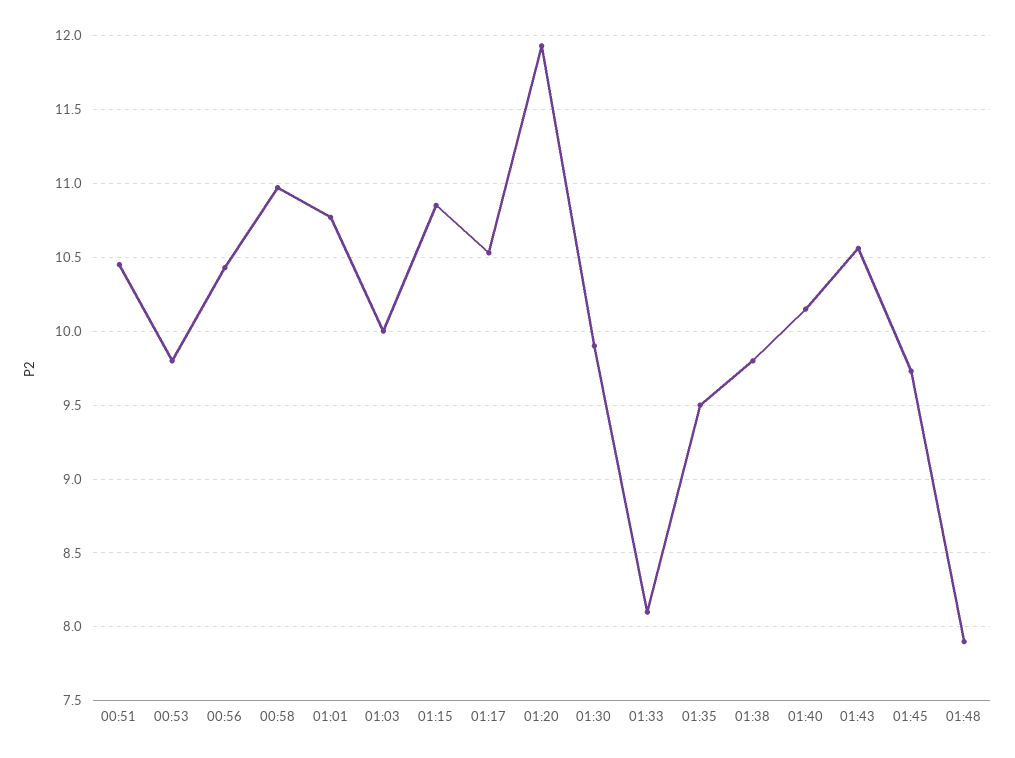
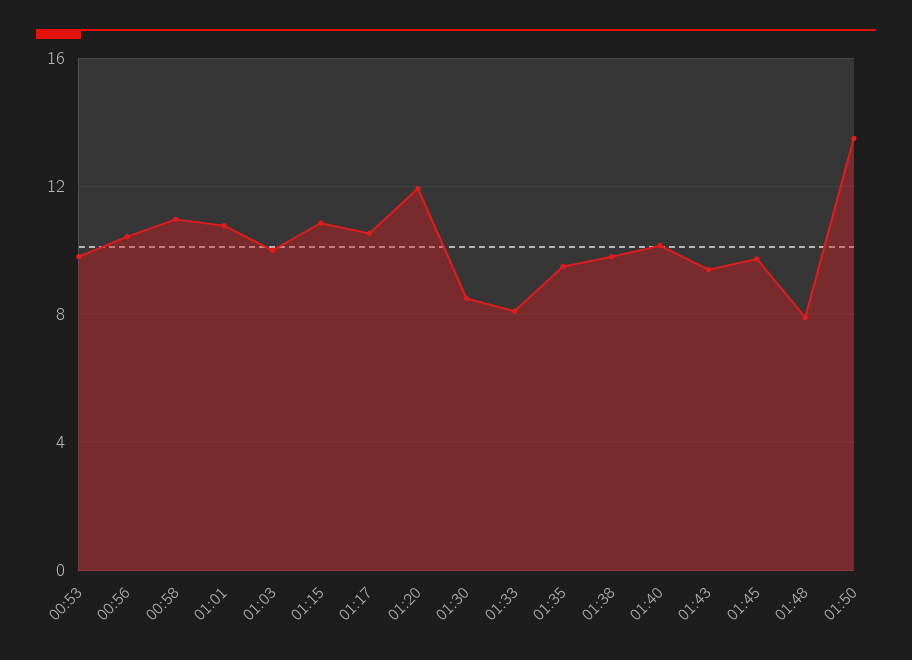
00:51: 10.45 -> none
01:30: 9.9 -> 8.5
01:43: 10.55 -> 9.5
01:50: none -> 13.5

